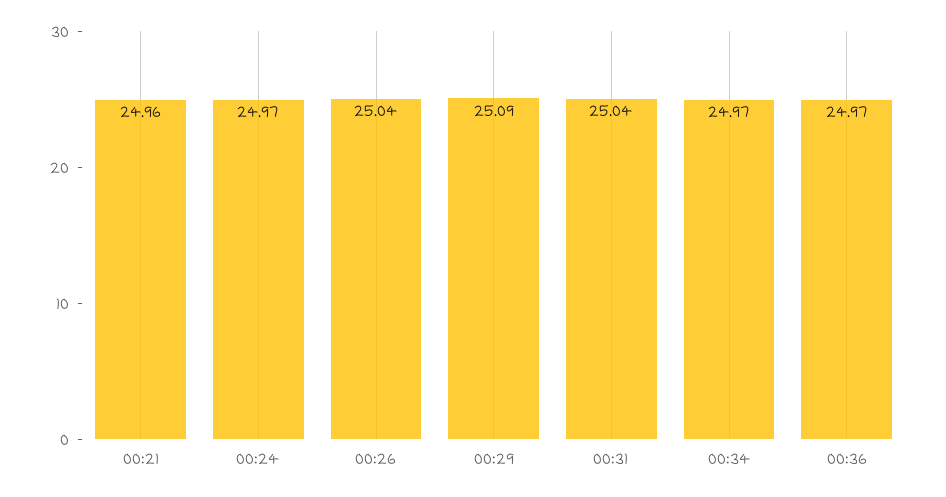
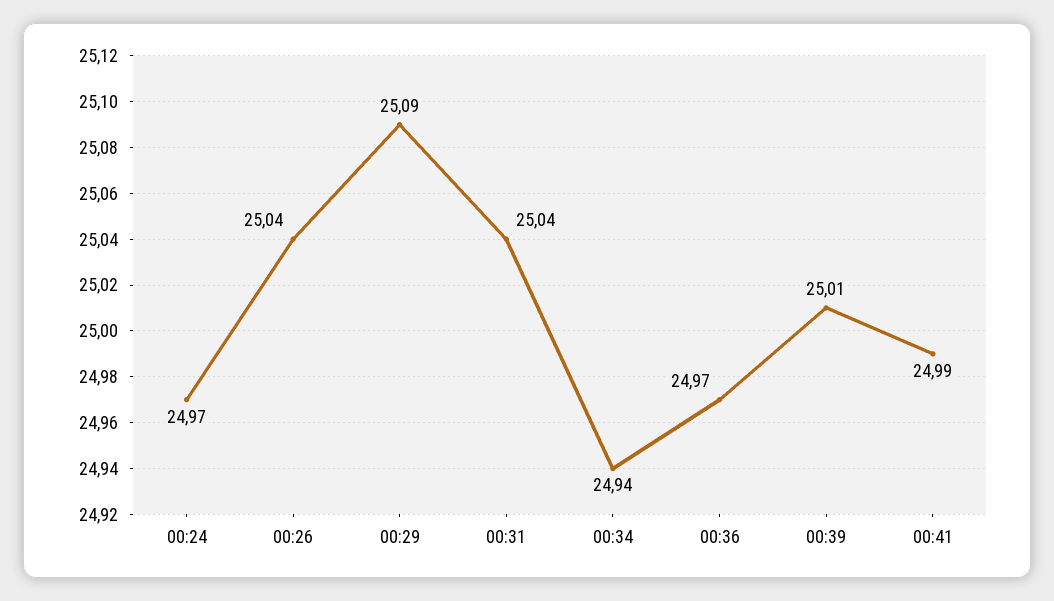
00:21: 24.96 -> none
00:34: 24.97 -> 24.94
00:39: none -> 25.01
00:41: none -> 24.99

